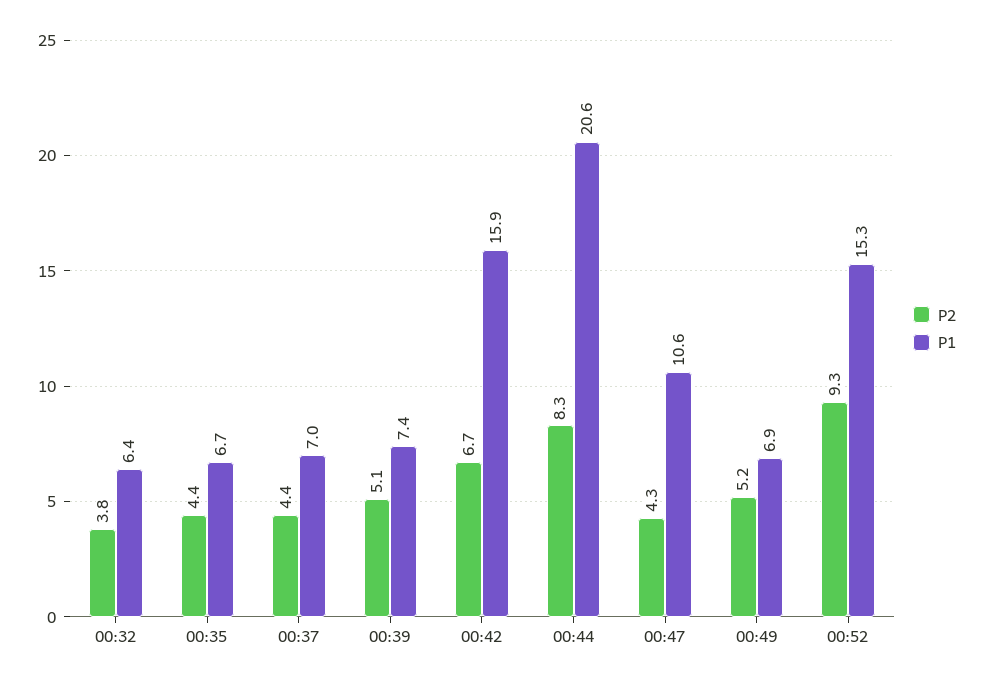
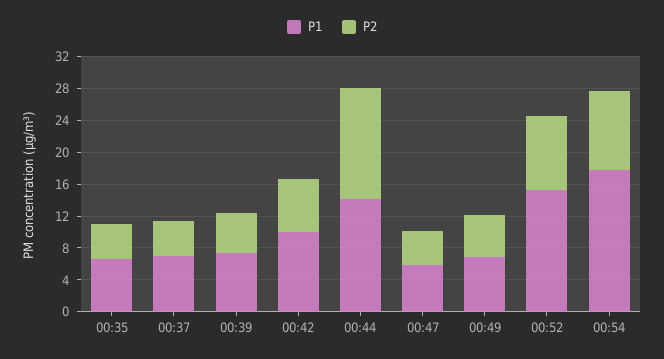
P2, 00:32: 3.8 -> none
P1, 00:32: 6.4 -> none
P1, 00:42: 15.9 -> 10
P2, 00:44: 8.3 -> 14
P1, 00:44: 20.6 -> 14
P1, 00:47: 10.6 -> 6
P1, 00:54: none -> 18
P2, 00:54: none -> 10

